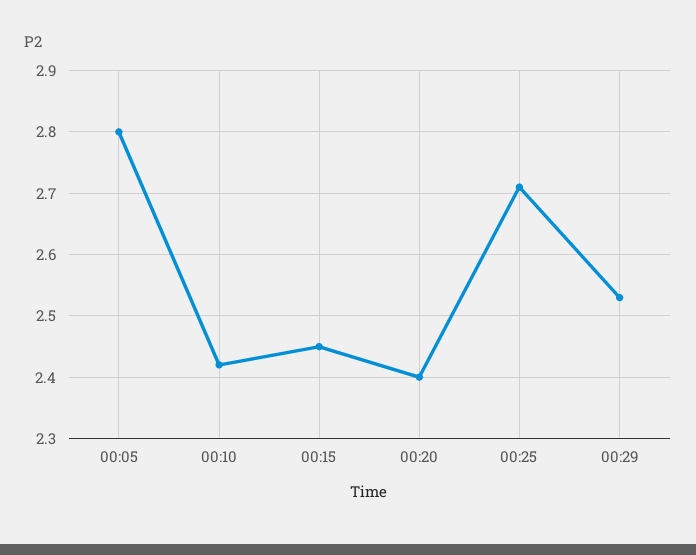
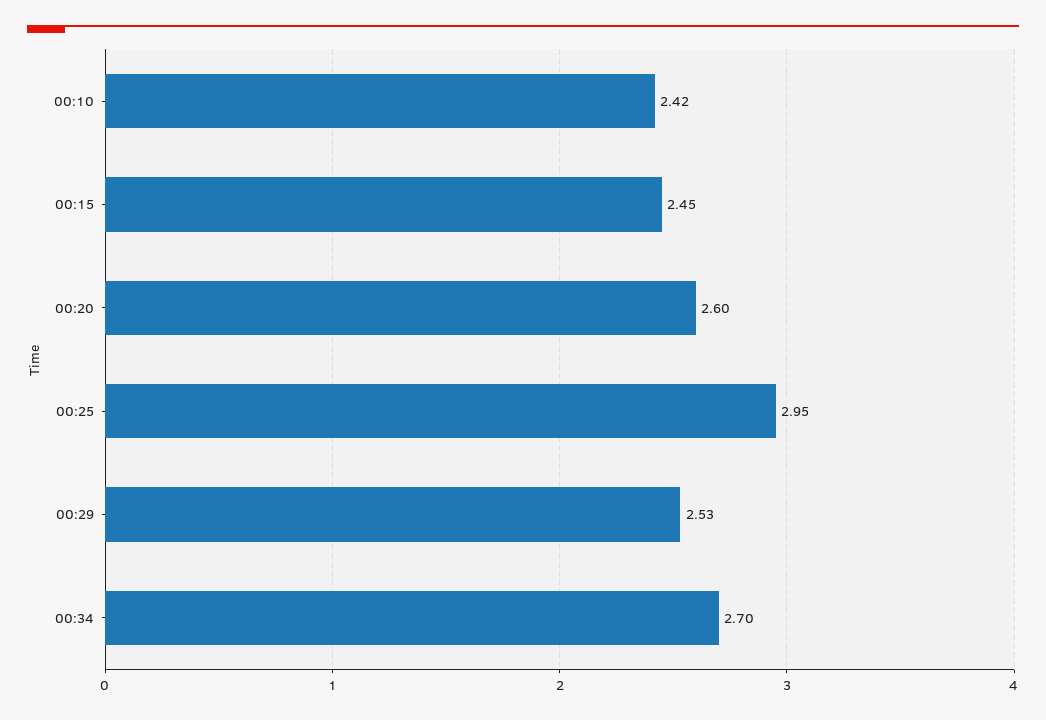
00:05: 2.8 -> none
00:20: 2.4 -> 2.6
00:25: 2.71 -> 2.95
00:34: none -> 2.7

